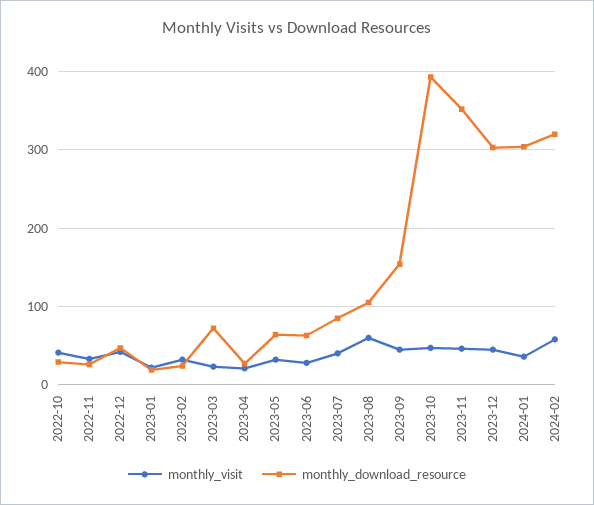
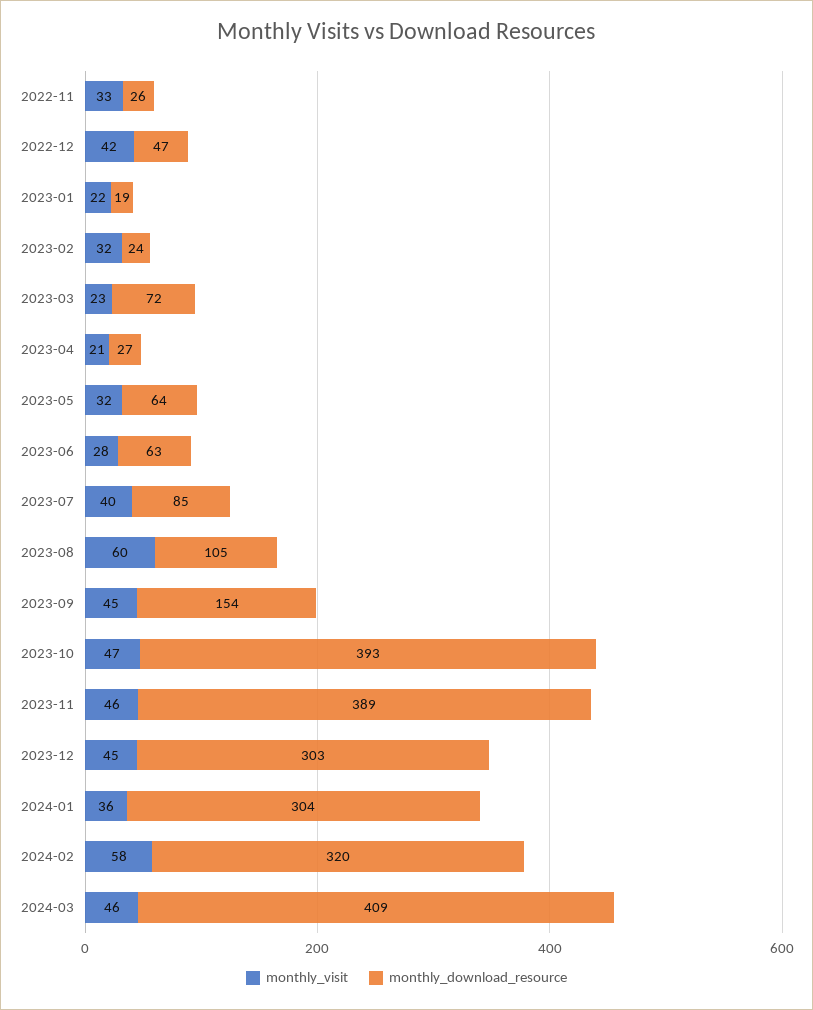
monthly_visit, 2022-10: 40 -> none
monthly_download_resource, 2022-10: 30 -> none
monthly_download_resource, 2023-11: 350 -> 389
monthly_visit, 2024-03: none -> 46
monthly_download_resource, 2024-03: none -> 409

